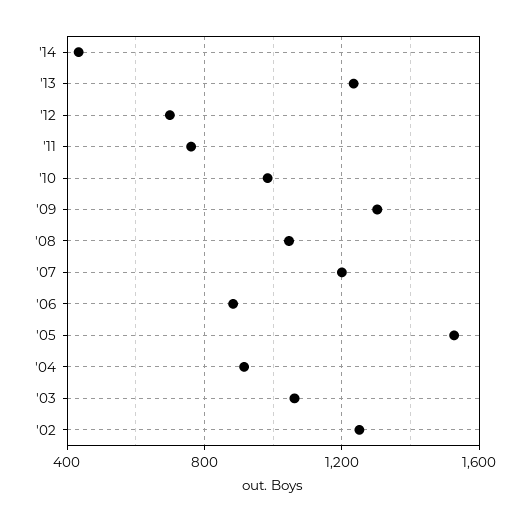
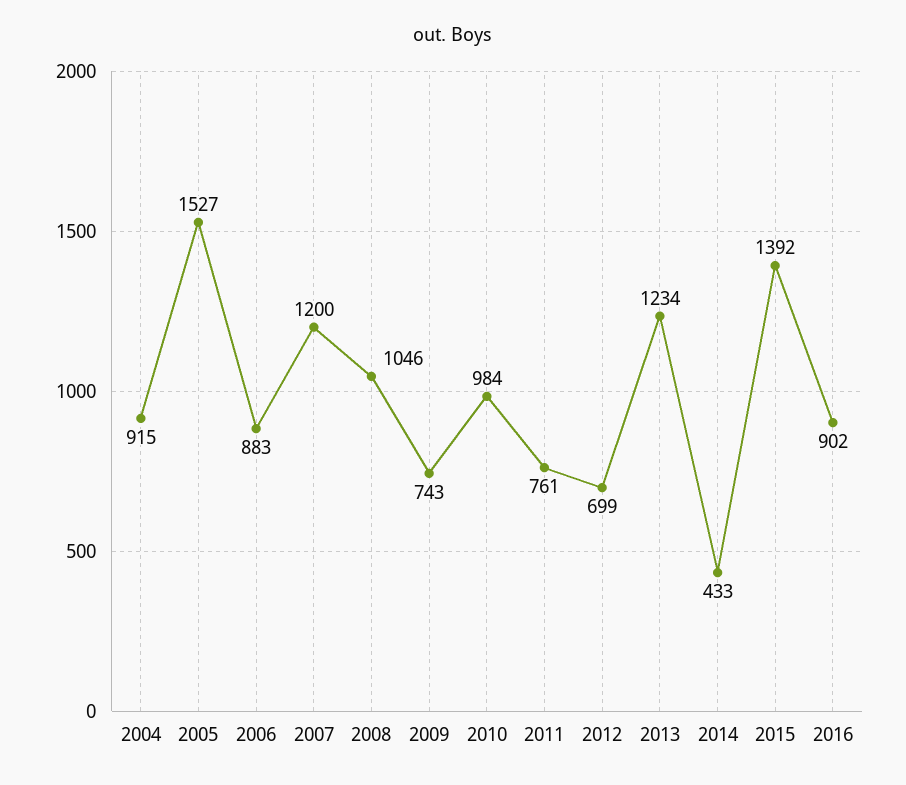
'09: 1300 -> 743
'03: 1050 -> none
'02: 1250 -> none
2015: none -> 1392
2016: none -> 902

